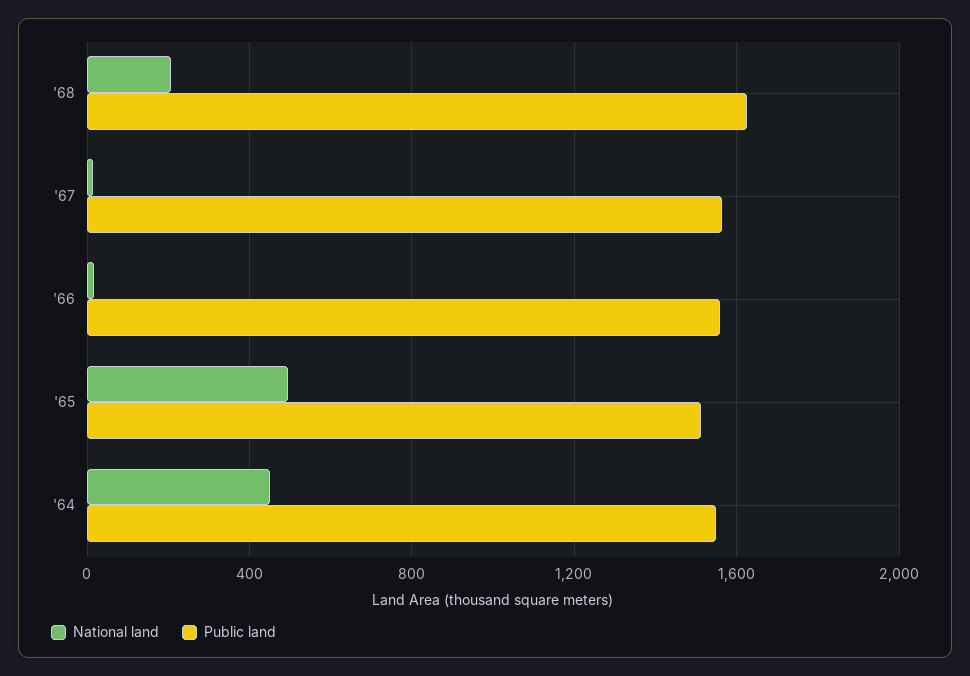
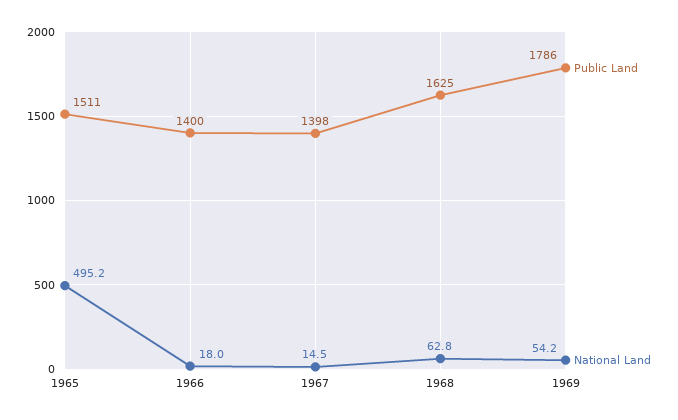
National land, '68: 200 -> 62.8
Public land, '67: 1550 -> 1398
Public land, '66: 1550 -> 1400
National land, '64: 450 -> none
Public land, '64: 1550 -> none
Public land, 1969: none -> 1786
National land, 1969: none -> 54.2

